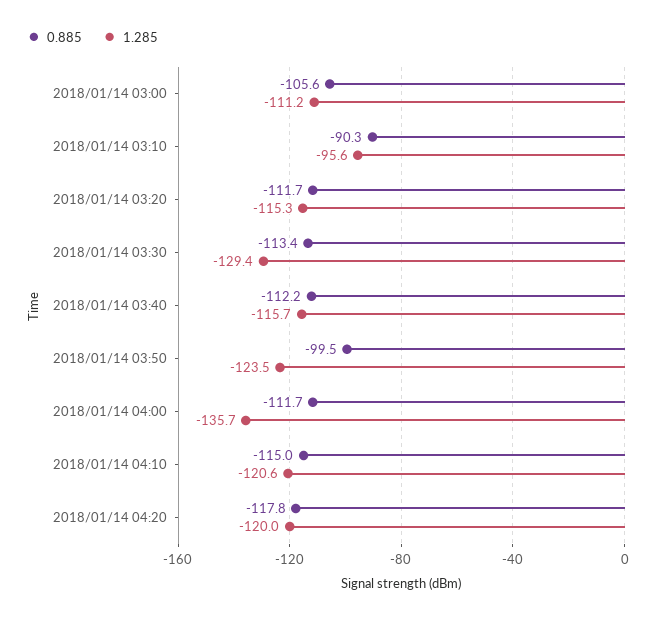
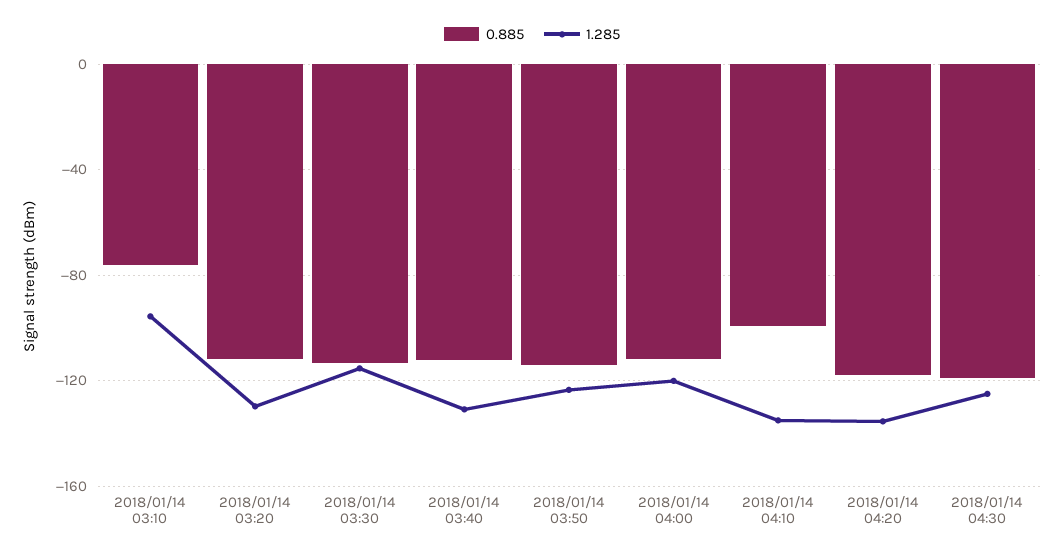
0.885, 2018/01/14 03:00: -105.6 -> none
1.285, 2018/01/14 03:00: -111.2 -> none
0.885, 2018/01/14 03:10: -90.3 -> -75
1.285, 2018/01/14 03:20: -115.3 -> -130
1.285, 2018/01/14 03:30: -129.4 -> -115
1.285, 2018/01/14 03:40: -115.7 -> -130
0.885, 2018/01/14 03:50: -99.5 -> -115
1.285, 2018/01/14 04:00: -135.7 -> -120
0.885, 2018/01/14 04:10: -115 -> -100
1.285, 2018/01/14 04:10: -120.6 -> -135
1.285, 2018/01/14 04:20: -120 -> -135
0.885, 2018/01/14 04:30: none -> -120
1.285, 2018/01/14 04:30: none -> -125

